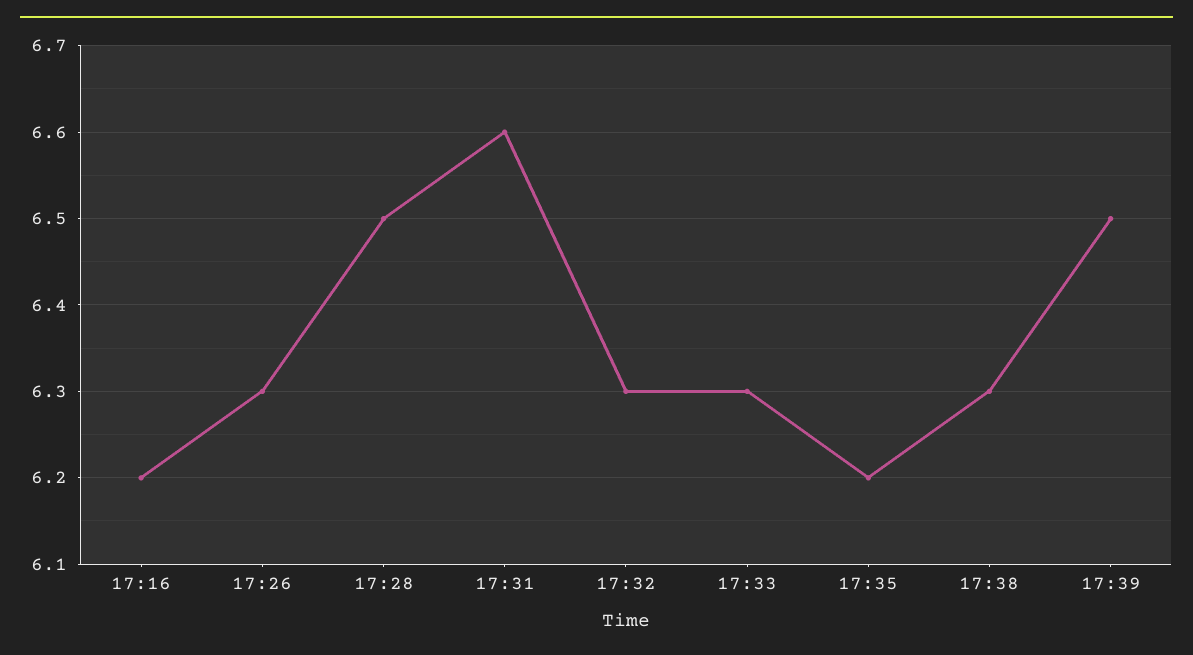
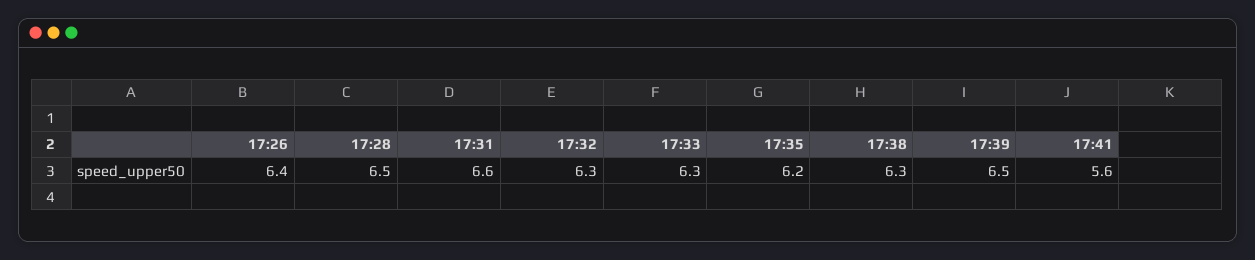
17:16: 6.2 -> none
17:26: 6.3 -> 6.4
17:41: none -> 5.6

